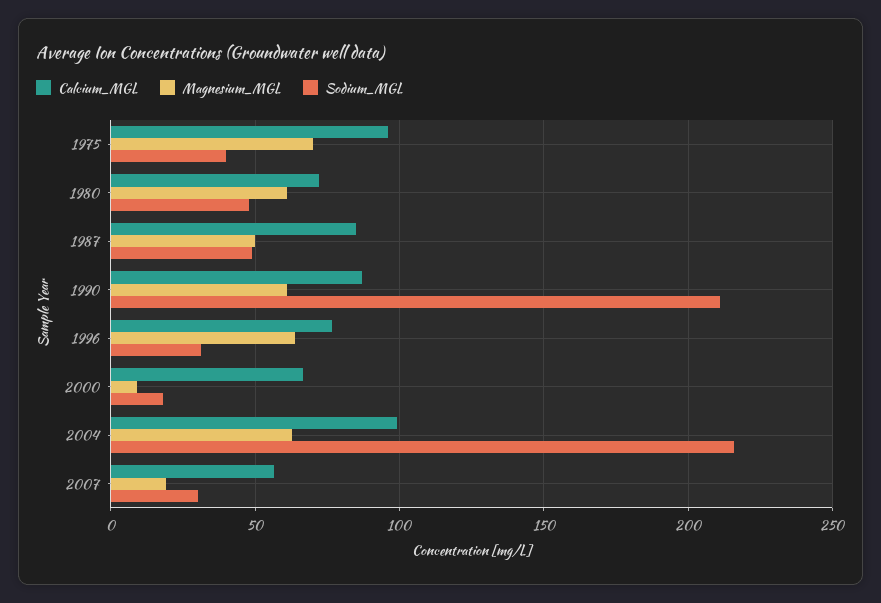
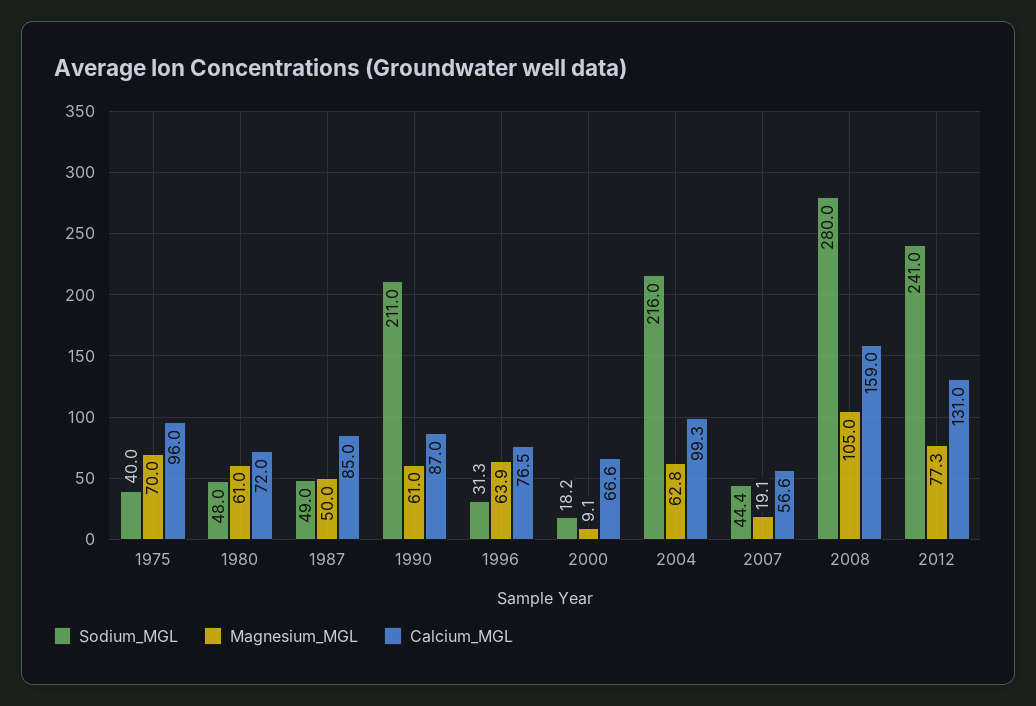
Sodium_MGL, 2007: 30 -> 44.4
Sodium_MGL, 2008: none -> 280
Magnesium_MGL, 2008: none -> 105
Calcium_MGL, 2008: none -> 159
Sodium_MGL, 2012: none -> 241
Magnesium_MGL, 2012: none -> 77.3
Calcium_MGL, 2012: none -> 131

